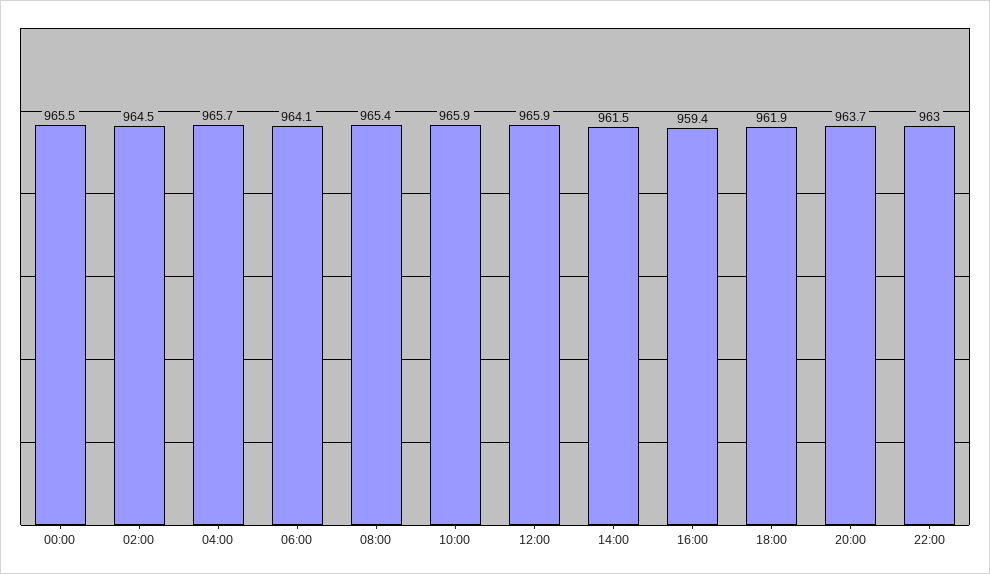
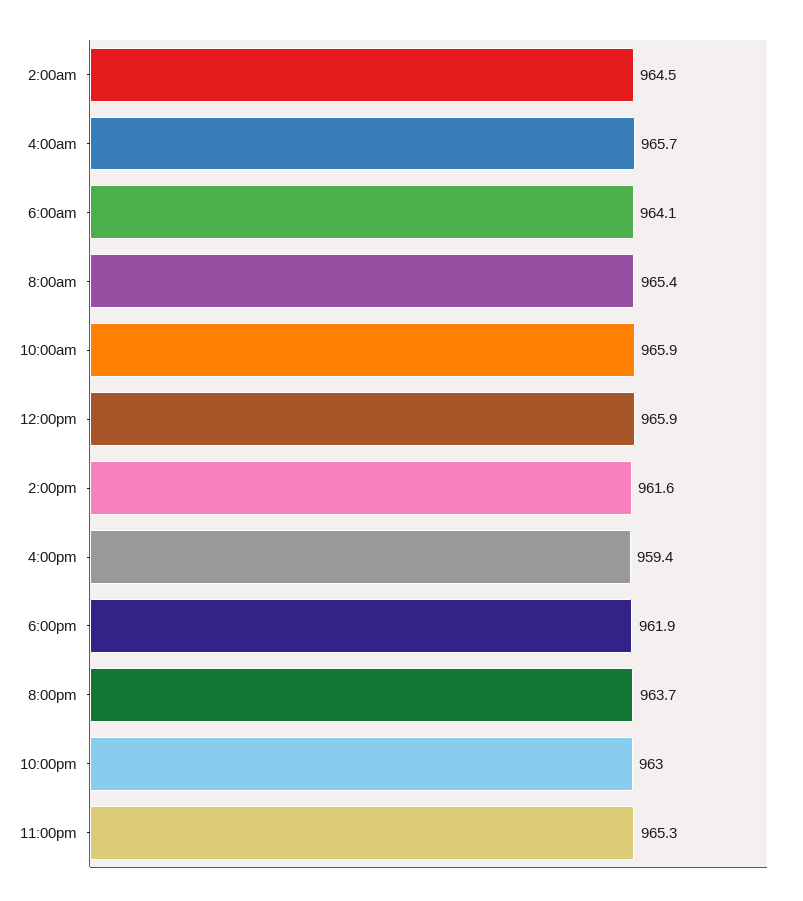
00:00: 965.5 -> none
14:00: 961.5 -> 961.6
11:00pm: none -> 965.3

